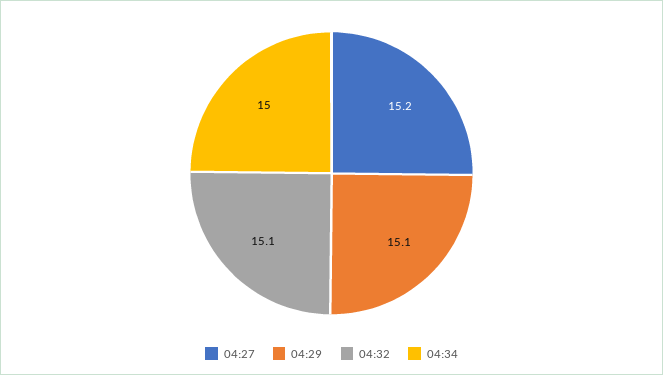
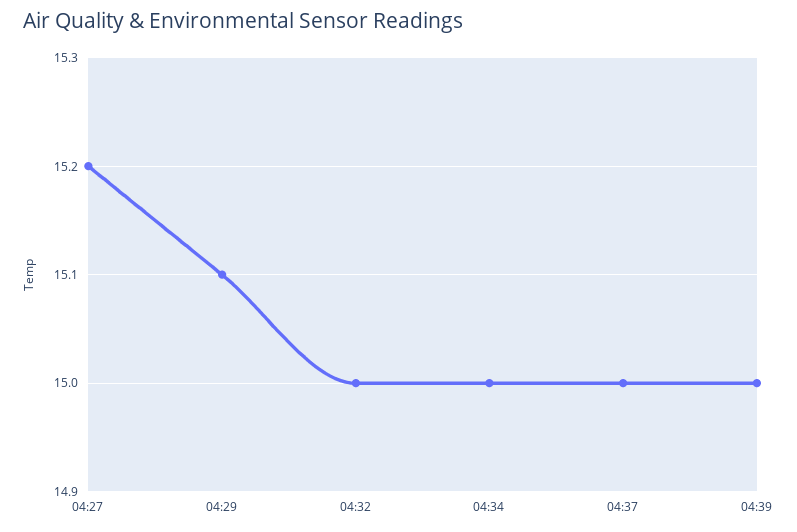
04:32: 15.1 -> 15
04:37: none -> 15
04:39: none -> 15

